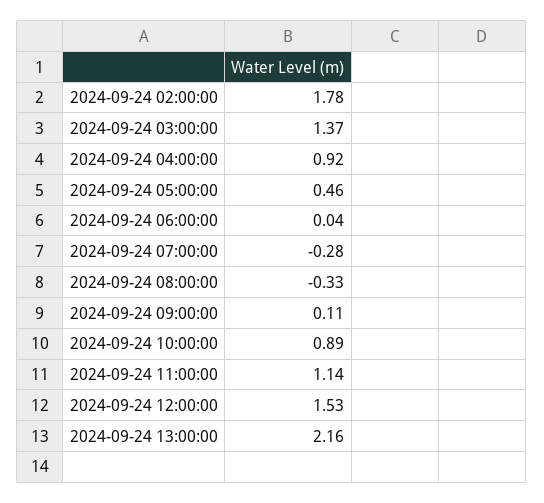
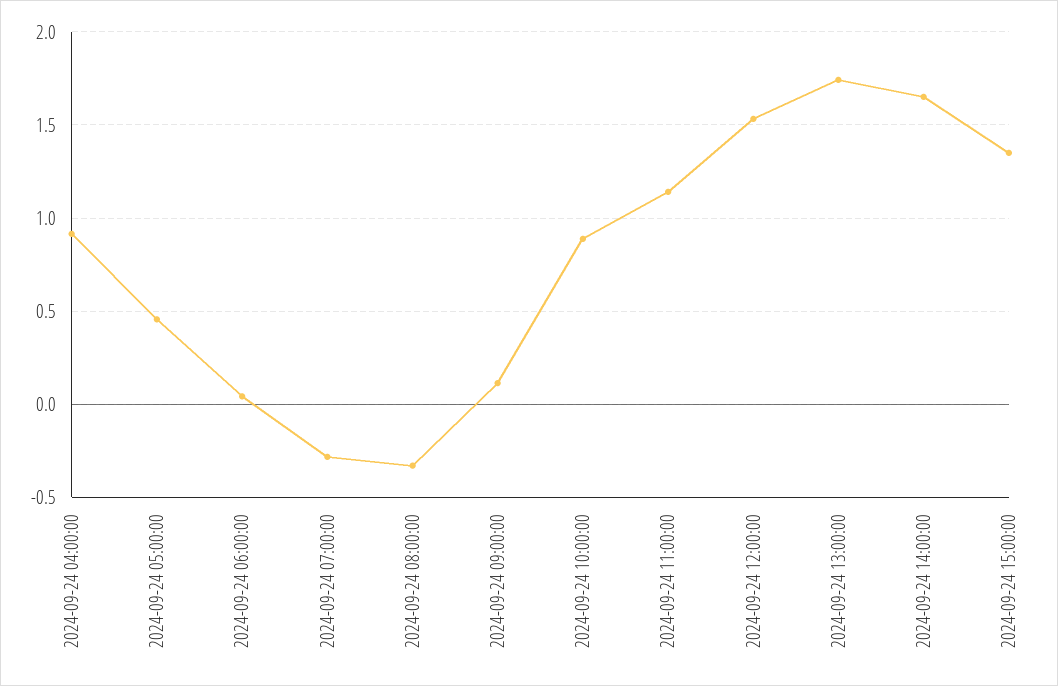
2024-09-24 02:00:00: 1.78 -> none
2024-09-24 03:00:00: 1.37 -> none
2024-09-24 13:00:00: 2.16 -> 1.75
2024-09-24 14:00:00: none -> 1.65
2024-09-24 15:00:00: none -> 1.35

